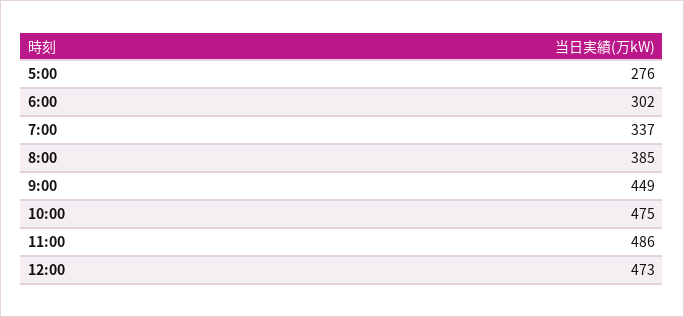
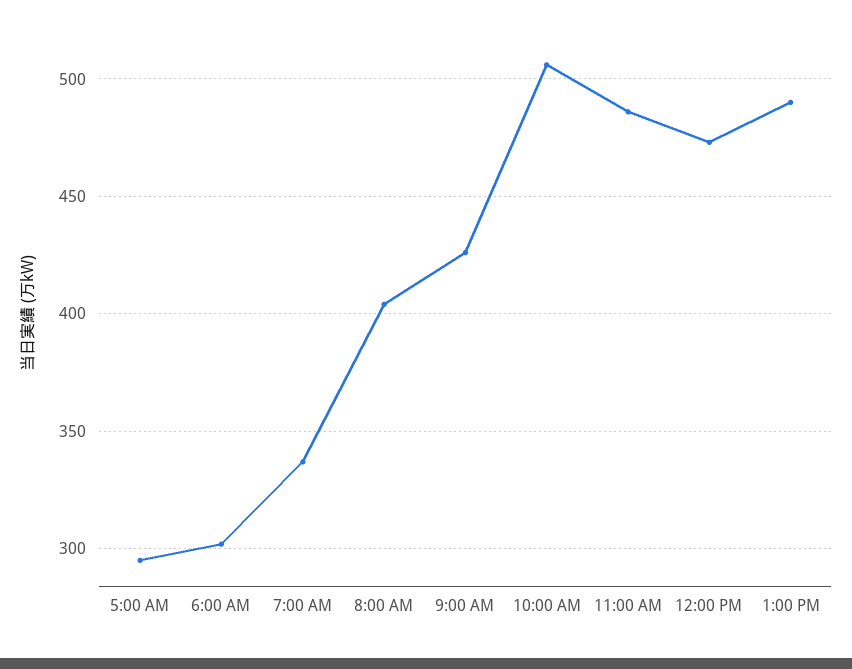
5:00: 276 -> 295
8:00: 385 -> 405
9:00: 449 -> 425
10:00: 475 -> 505
1:00 PM: none -> 490

